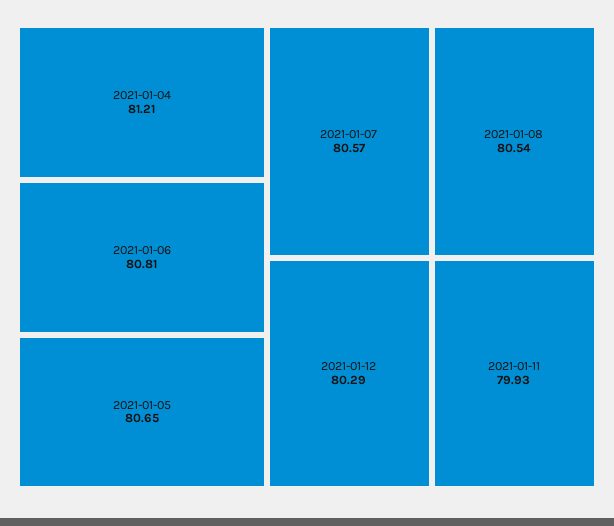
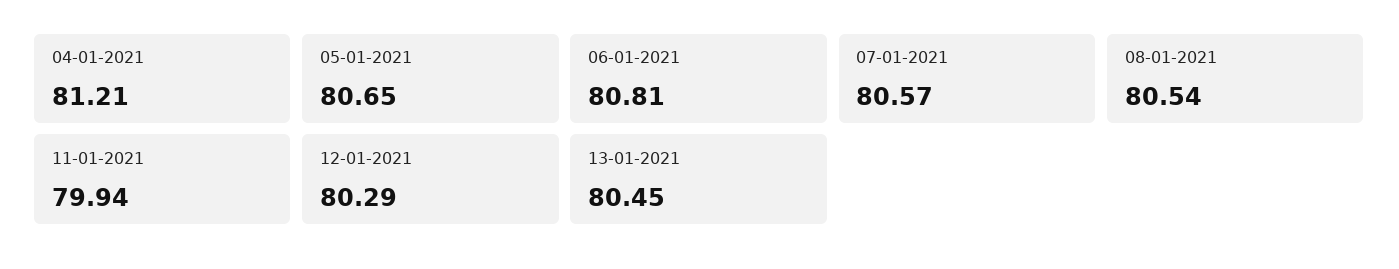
2021-01-11: 79.93 -> 79.94
13-01-2021: none -> 80.45

